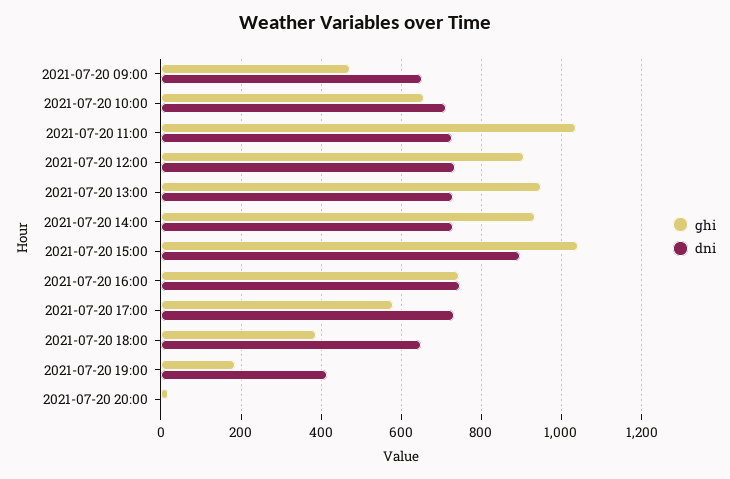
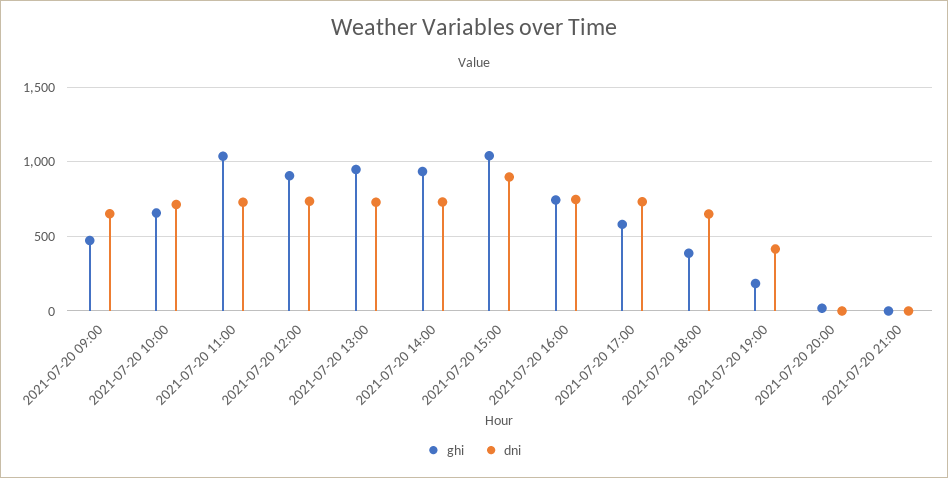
ghi, 2021-07-20 21:00: none -> 0
dni, 2021-07-20 21:00: none -> 0

